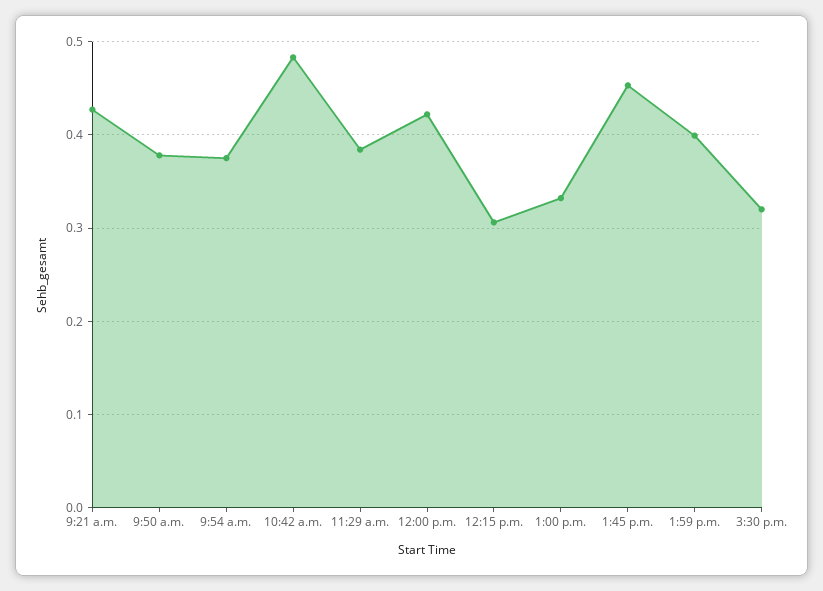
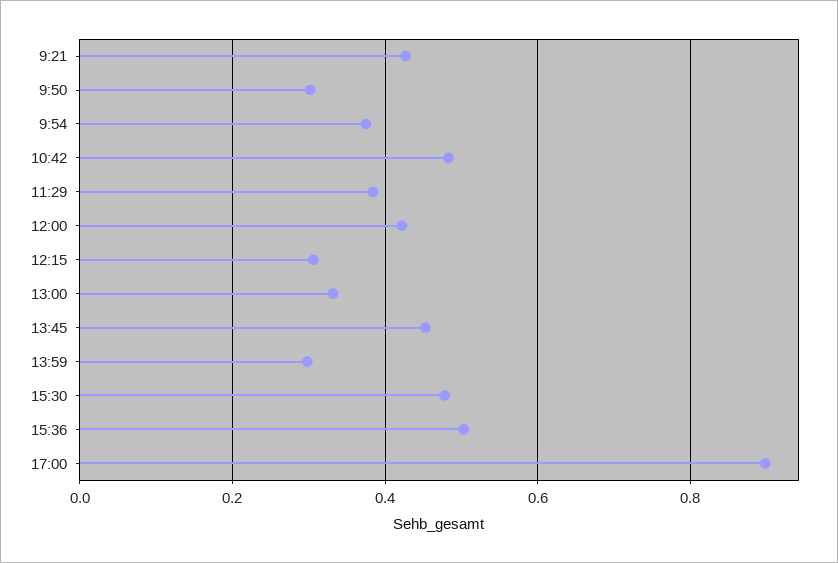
9:50 a.m.: 0.38 -> 0.3
1:59 p.m.: 0.4 -> 0.3
3:30 p.m.: 0.32 -> 0.48
15:36: none -> 0.5
17:00: none -> 0.9

